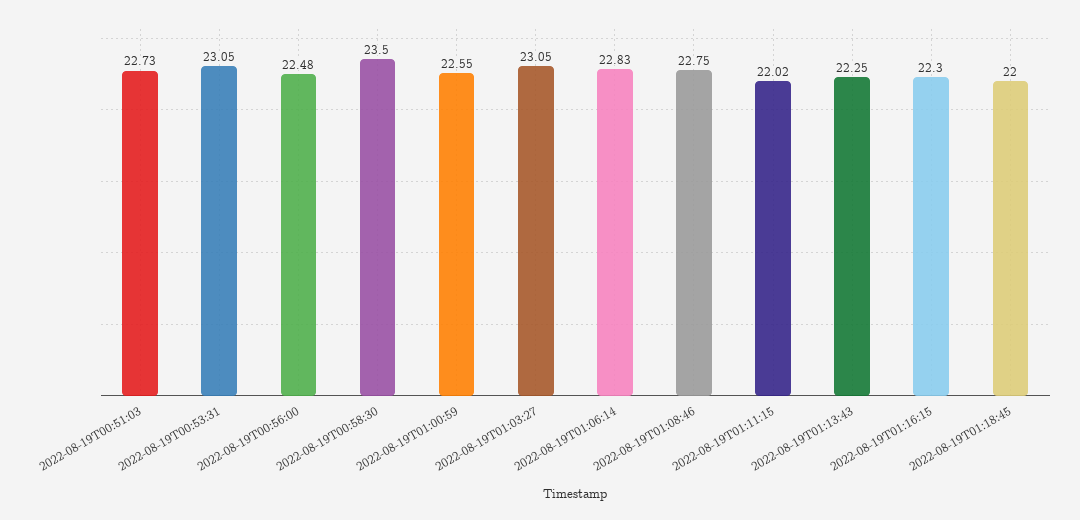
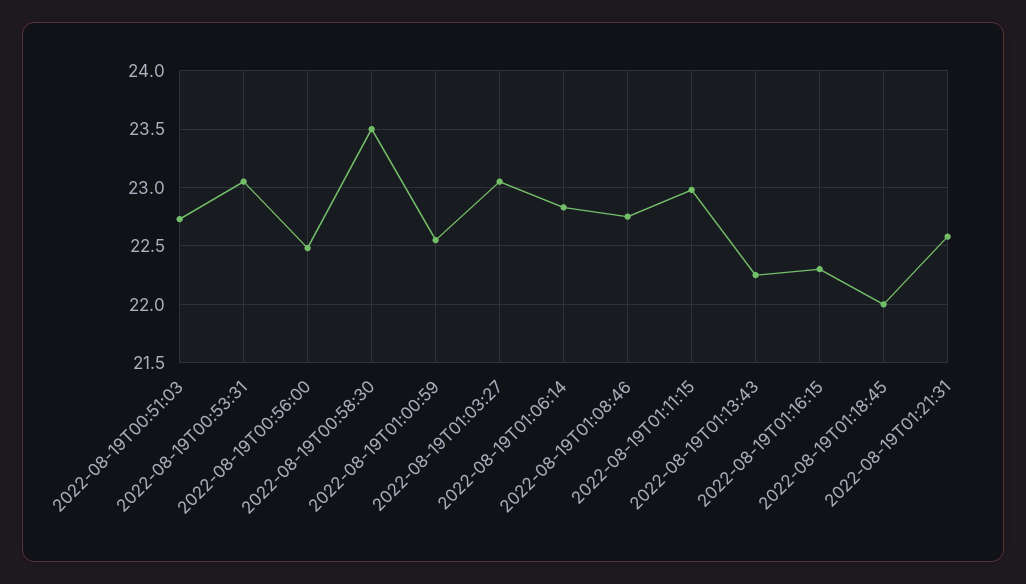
2022-08-19T01:11:15: 22.02 -> 23
2022-08-19T01:21:31: none -> 22.6

